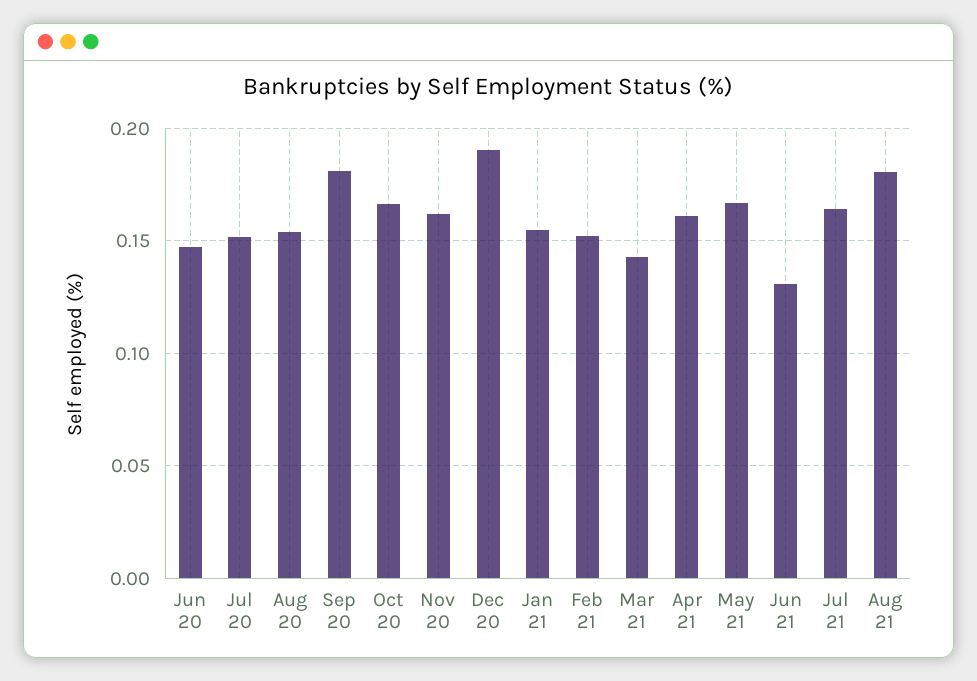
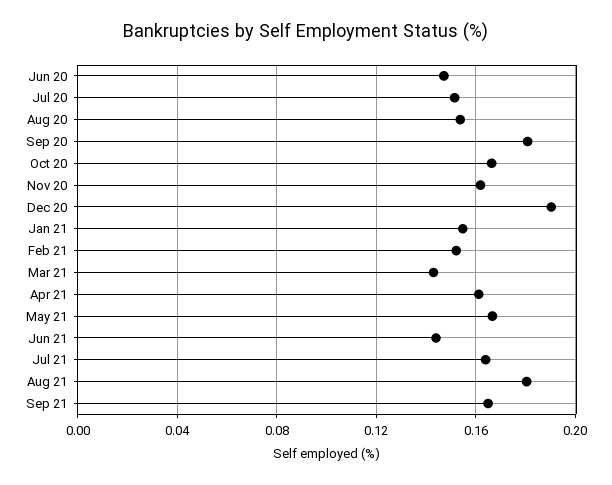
Jun 21: 0.13 -> 0.145
Sep 21: none -> 0.165

